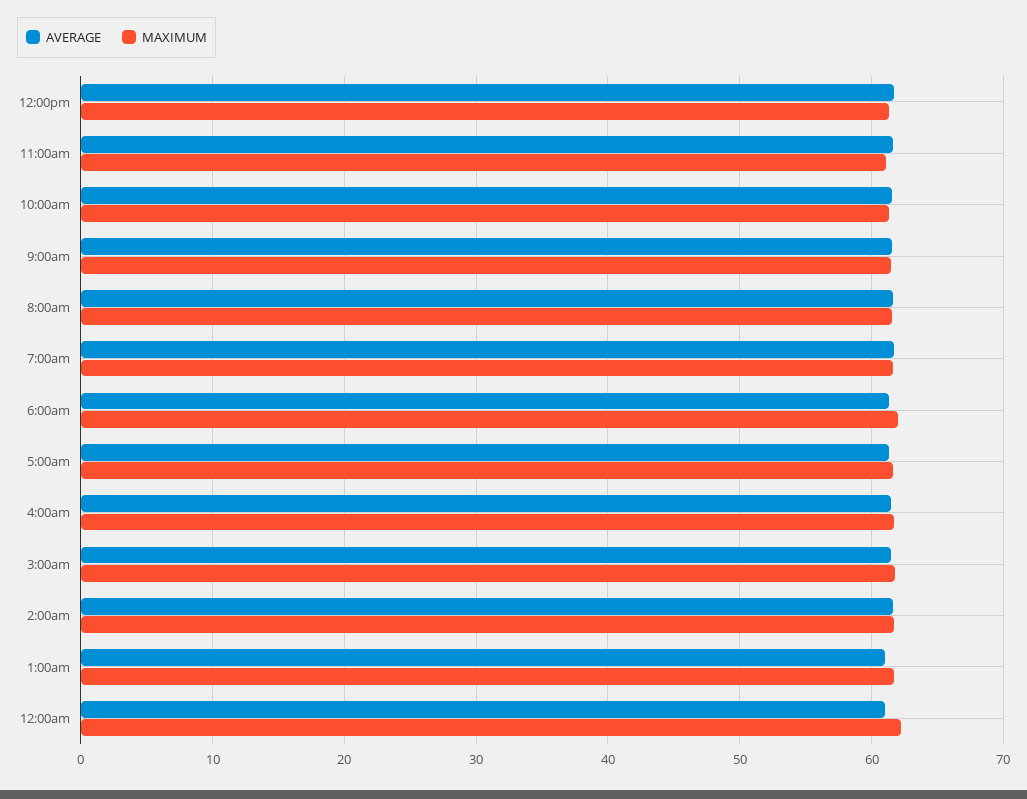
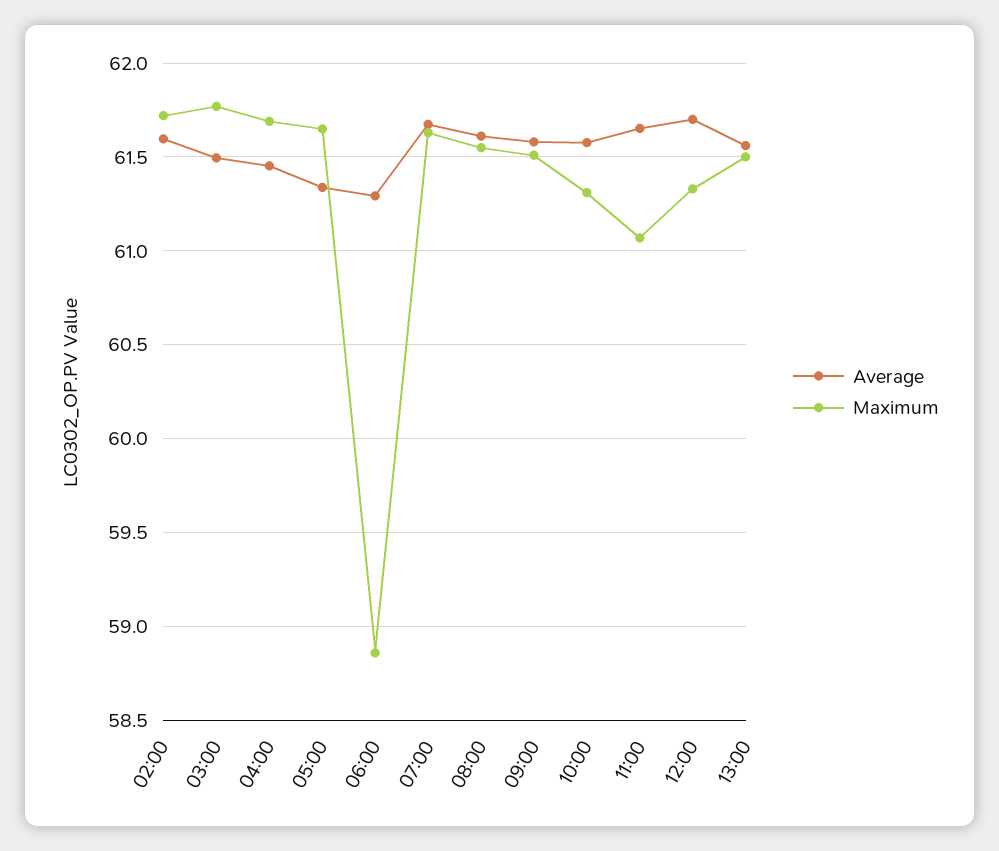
MAXIMUM, 6:00am: 62 -> 58.85
AVERAGE, 1:00am: 61 -> none
MAXIMUM, 1:00am: 62 -> none
AVERAGE, 12:00am: 61 -> none
MAXIMUM, 12:00am: 62 -> none
AVERAGE, 13:00: none -> 61.55
MAXIMUM, 13:00: none -> 61.5

